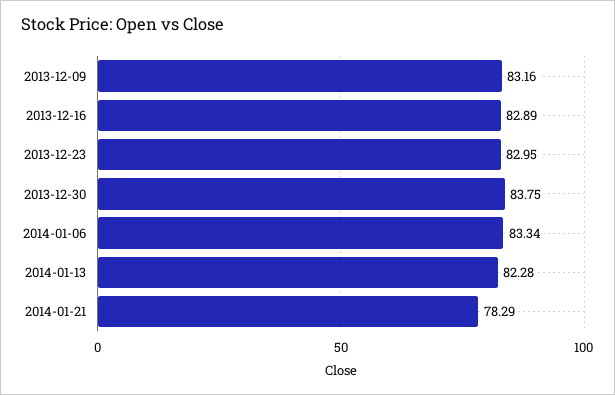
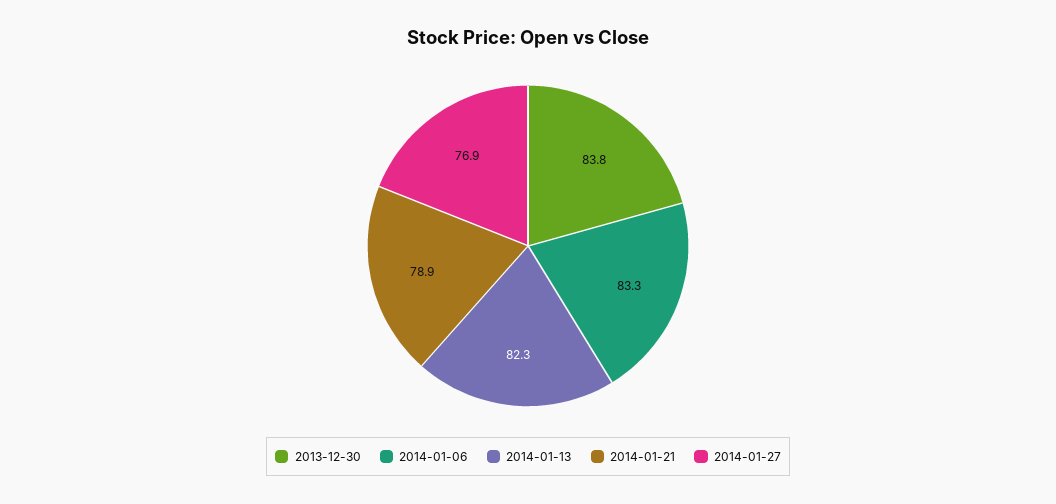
2013-12-09: 83.16 -> none
2013-12-16: 82.89 -> none
2013-12-23: 82.95 -> none
2014-01-21: 78.29 -> 78.9
2014-01-27: none -> 76.9

